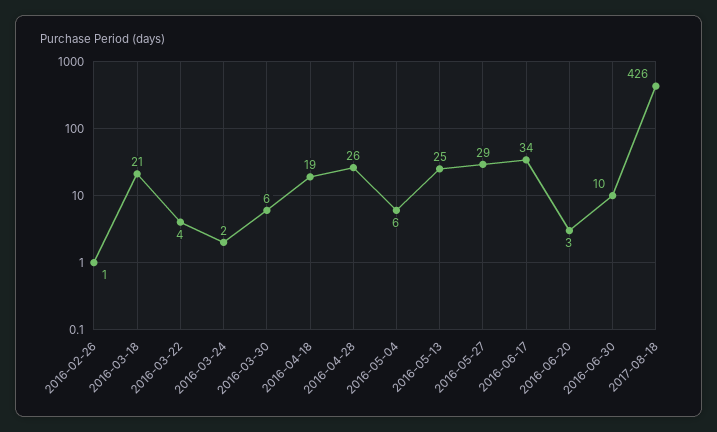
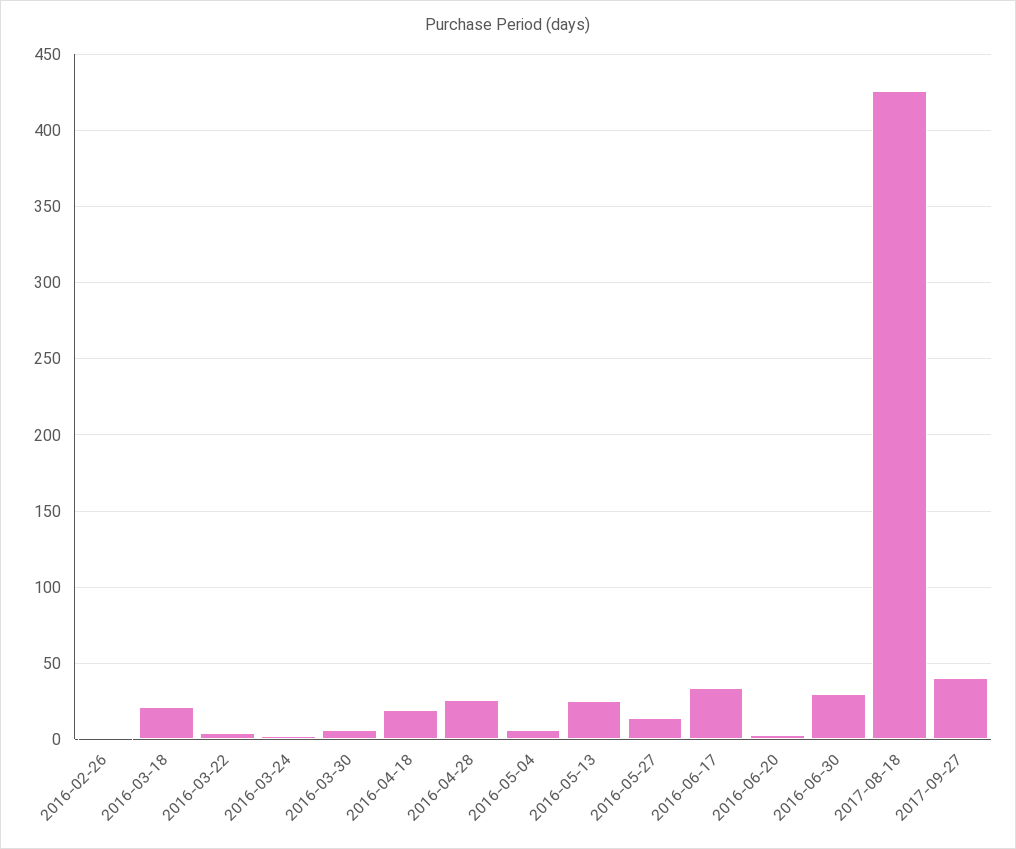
2016-05-27: 29 -> 15
2016-06-30: 10 -> 30
2017-09-27: none -> 40

